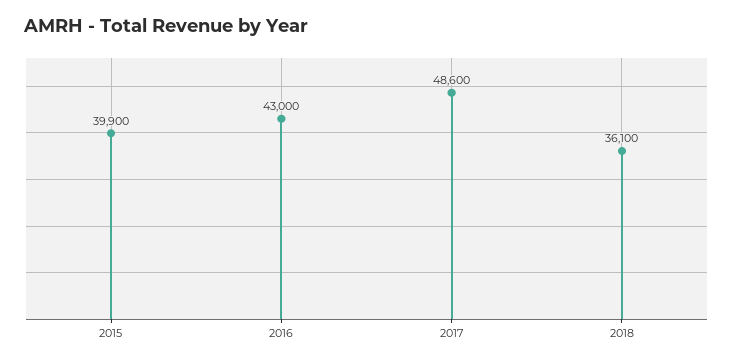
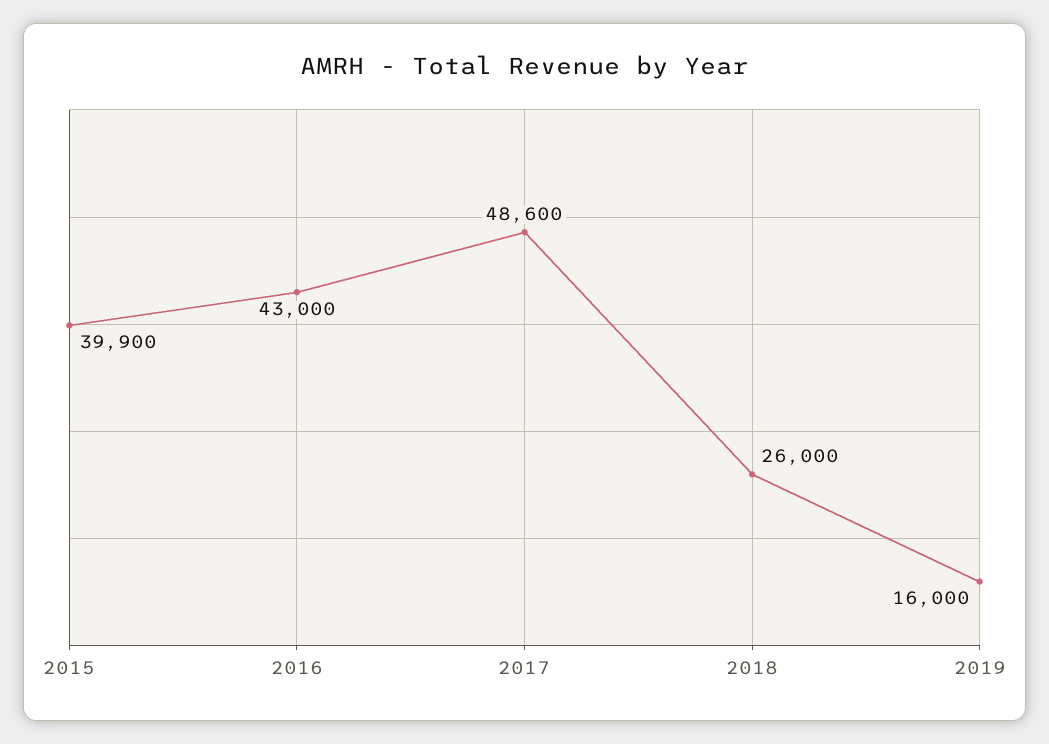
2018: 36100 -> 26000
2019: none -> 16000

